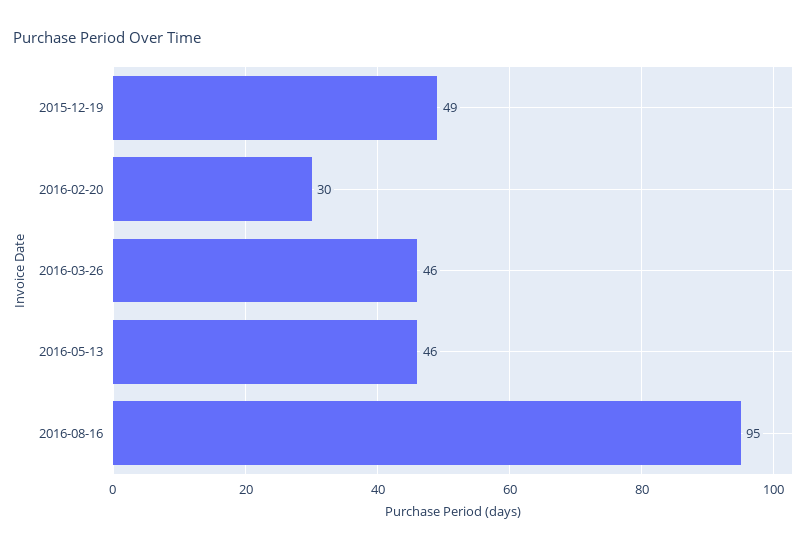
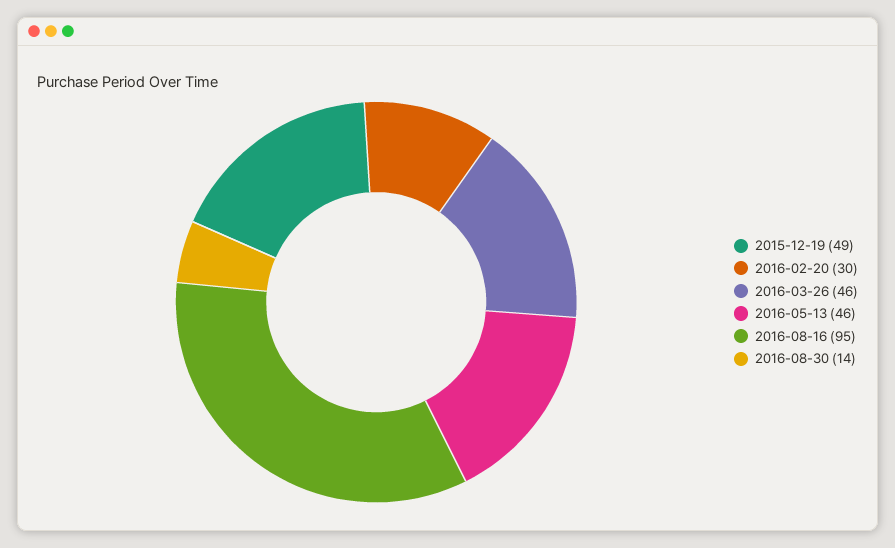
2016-08-30: none -> 14

